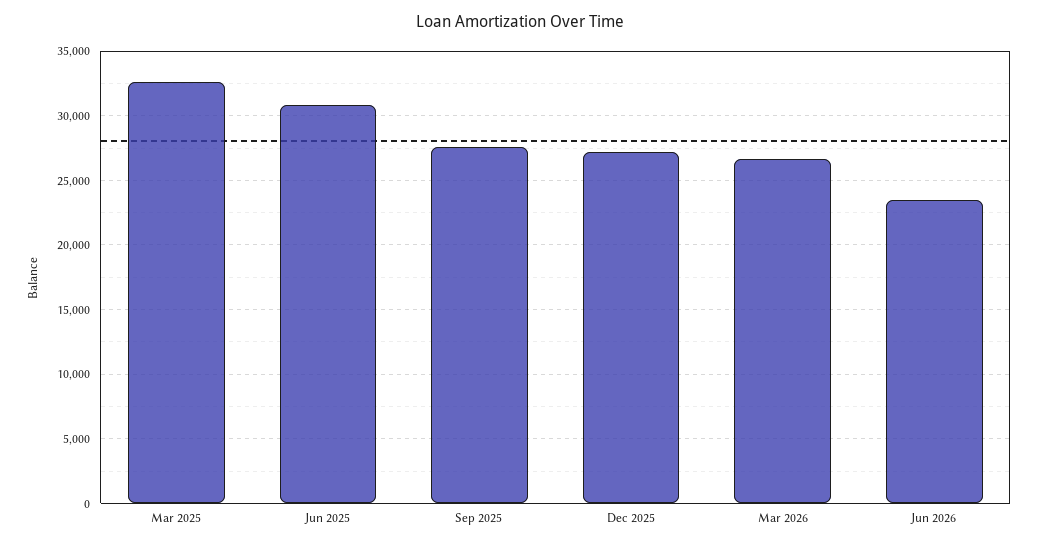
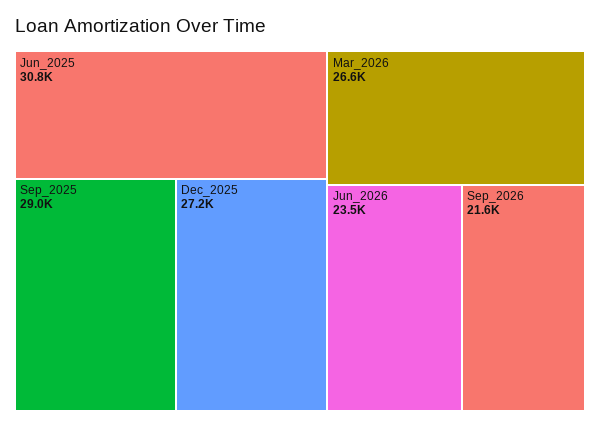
Mar 2025: 32500 -> none
Sep 2025: 27500 -> 29000
Sep_2026: none -> 21600

